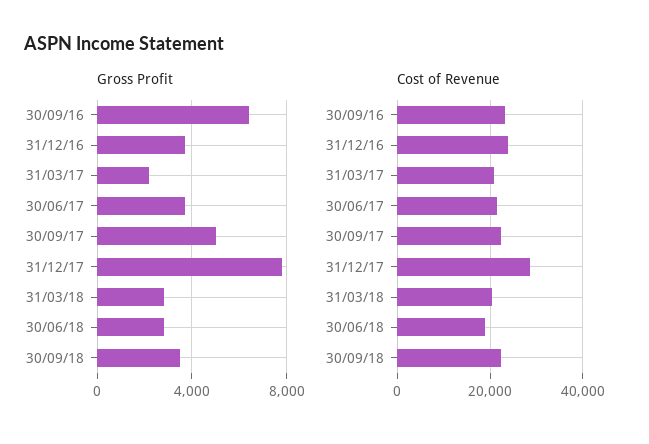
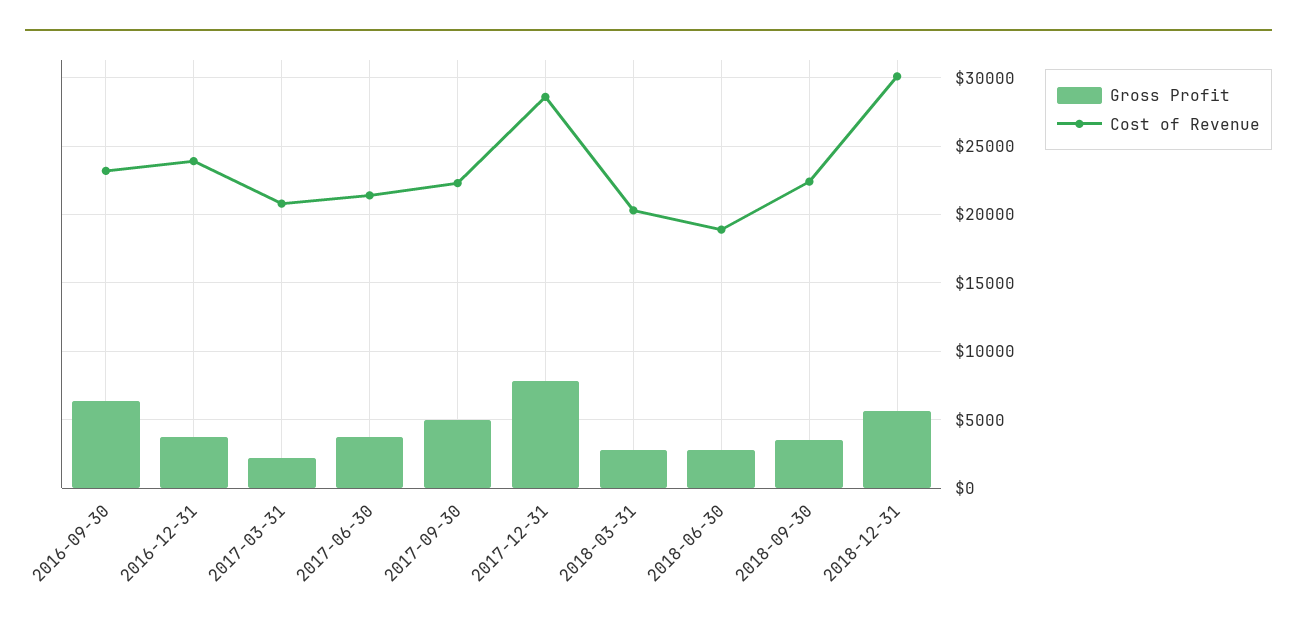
Gross Profit, 2018-12-31: none -> 5500
Cost of Revenue, 2018-12-31: none -> 30000

